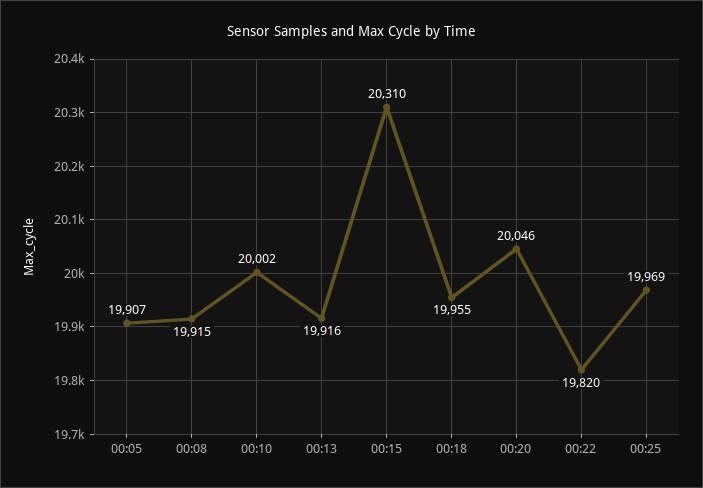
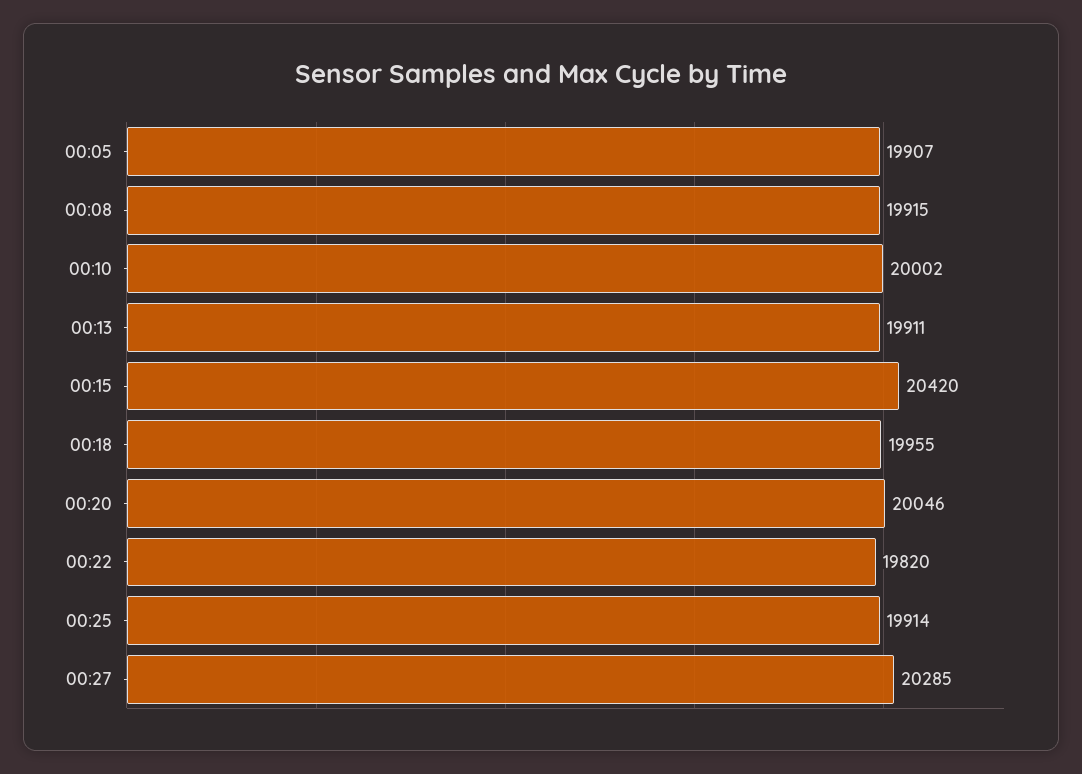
00:13: 19916 -> 19911
00:15: 20310 -> 20420
00:25: 19969 -> 19914
00:27: none -> 20285

